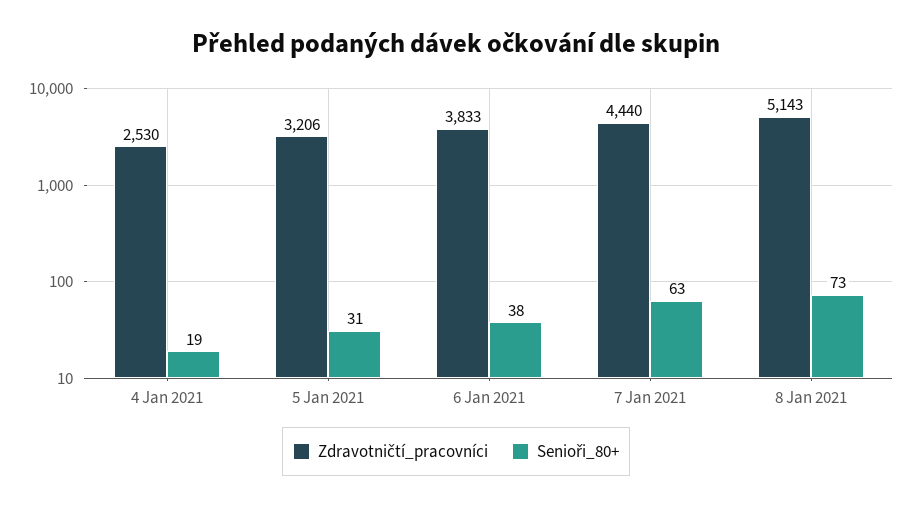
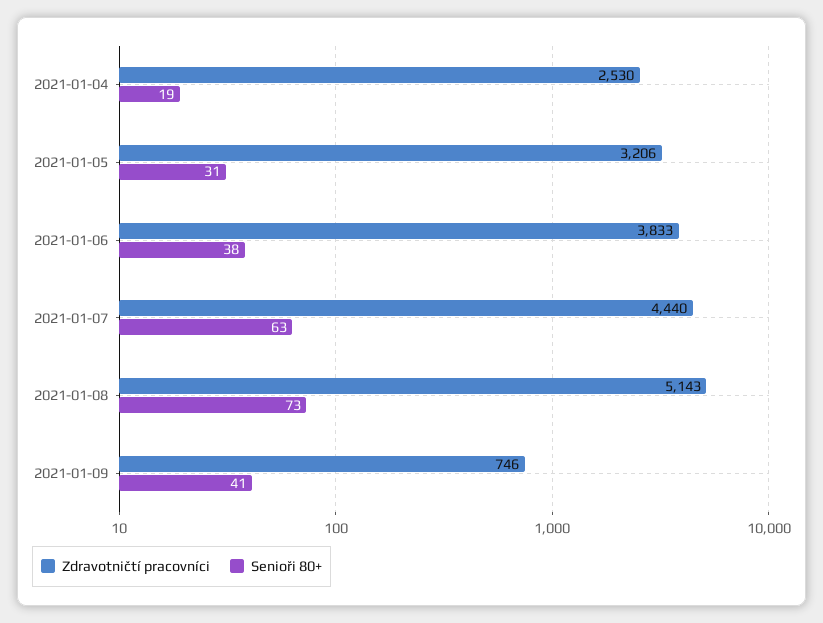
Zdravotničtí_pracovníci, 2021-01-09: none -> 746
Senioři_80+, 2021-01-09: none -> 41

